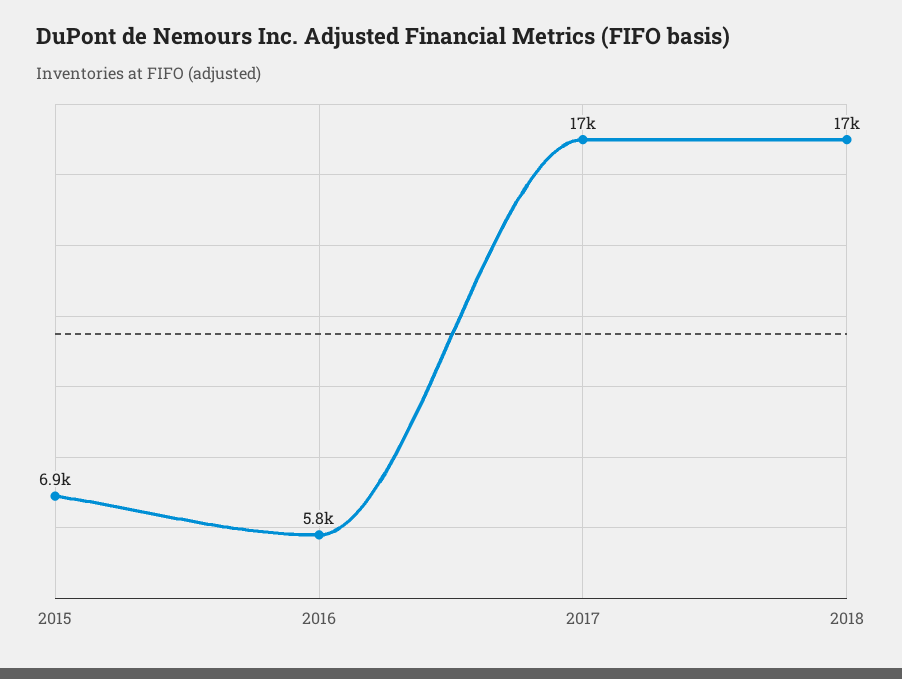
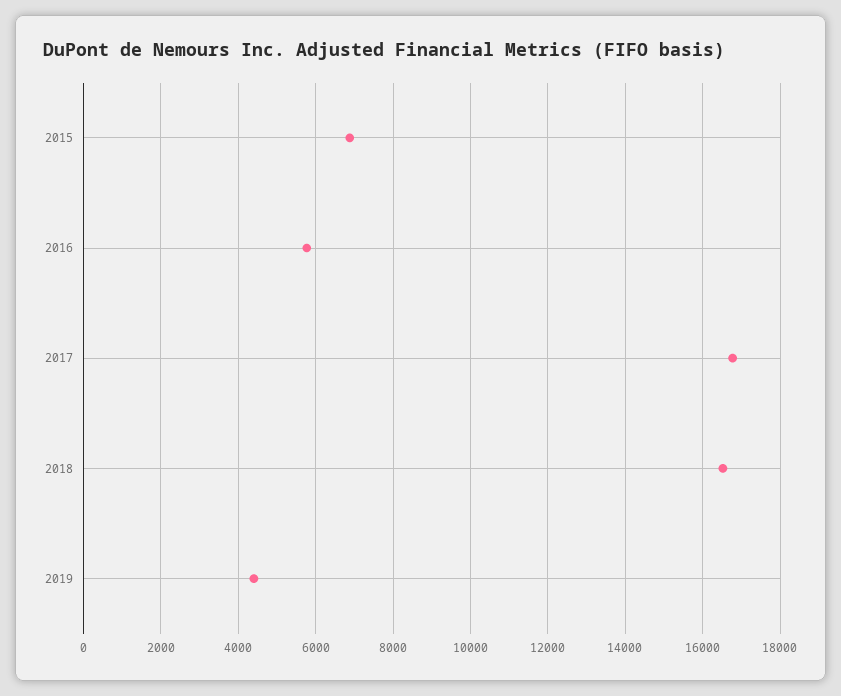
2019: none -> 4400

